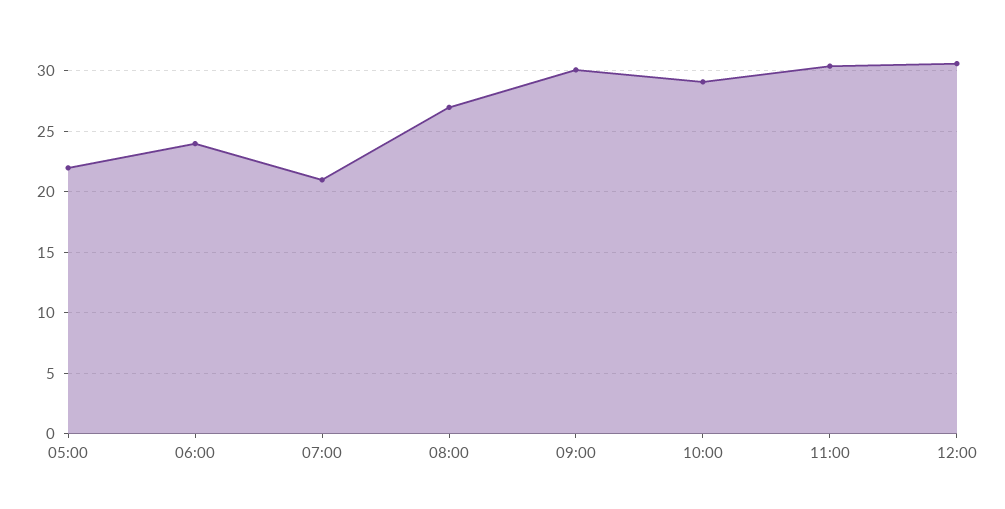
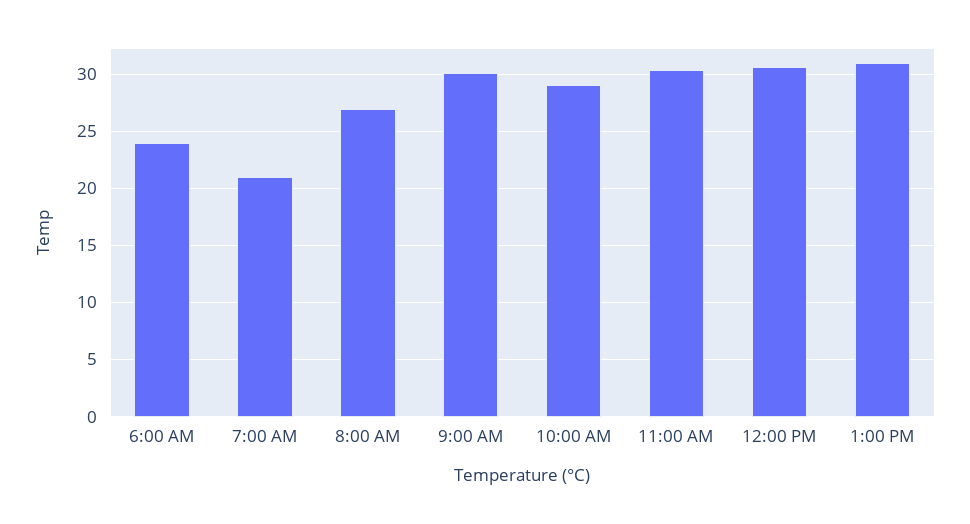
05:00: 22 -> none
1:00 PM: none -> 31

